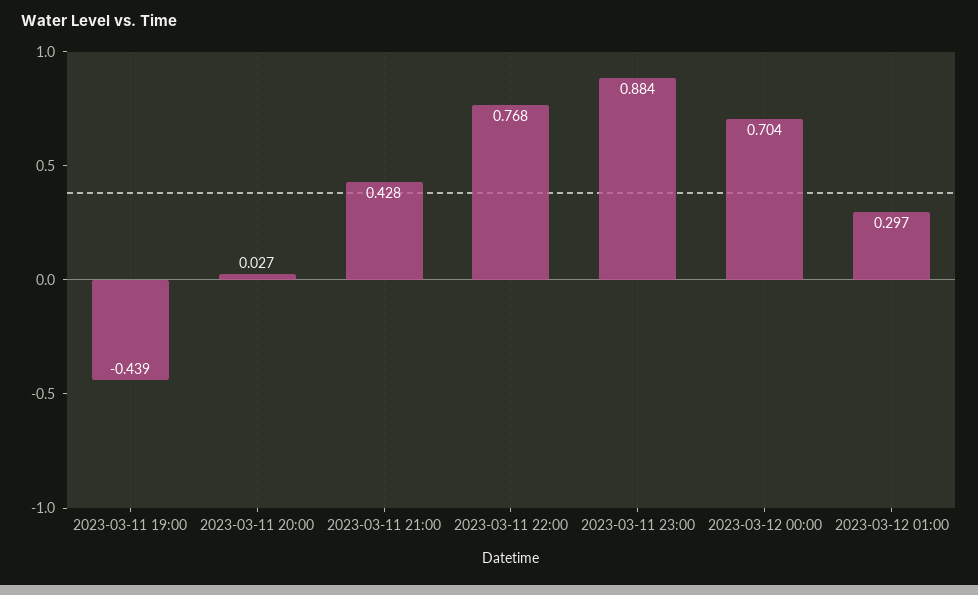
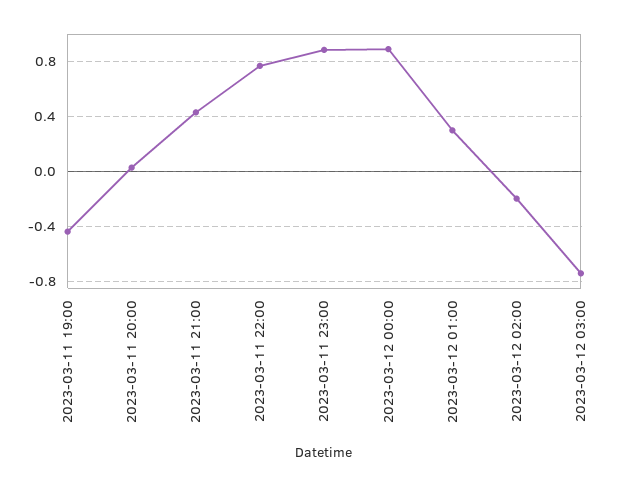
2023-03-12 00:00: 0.704 -> 0.9
2023-03-12 02:00: none -> -0.2
2023-03-12 03:00: none -> -0.75

